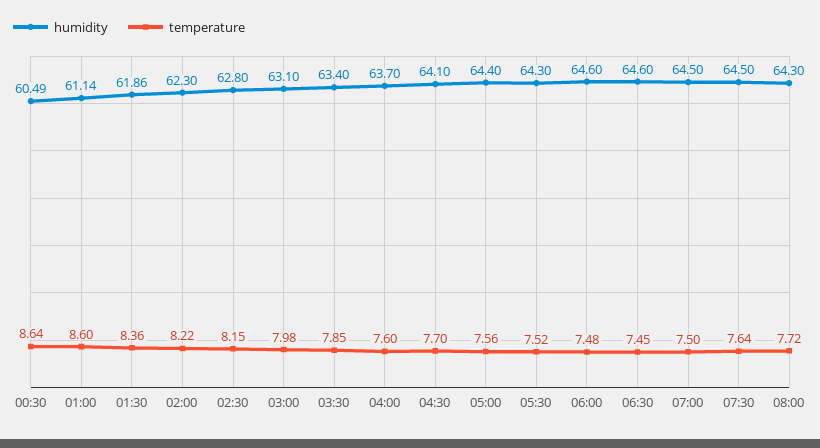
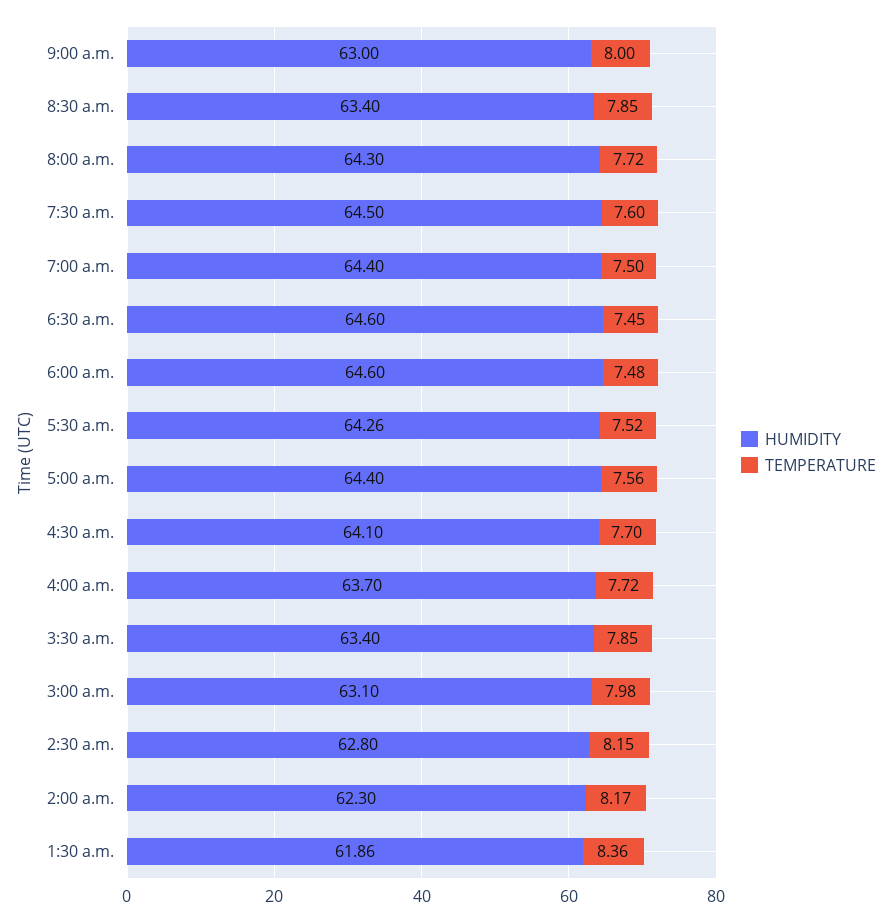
humidity, 00:30: 60.49 -> none
temperature, 00:30: 8.64 -> none
humidity, 01:00: 61.14 -> none
temperature, 01:00: 8.6 -> none
temperature, 02:00: 8.22 -> 8.17
temperature, 04:00: 7.6 -> 7.72
humidity, 05:30: 64.3 -> 64.26
humidity, 07:00: 64.5 -> 64.4
temperature, 07:30: 7.64 -> 7.6
humidity, 9:00 a.m.: none -> 63
temperature, 9:00 a.m.: none -> 8
humidity, 8:30 a.m.: none -> 63.4
temperature, 8:30 a.m.: none -> 7.85

